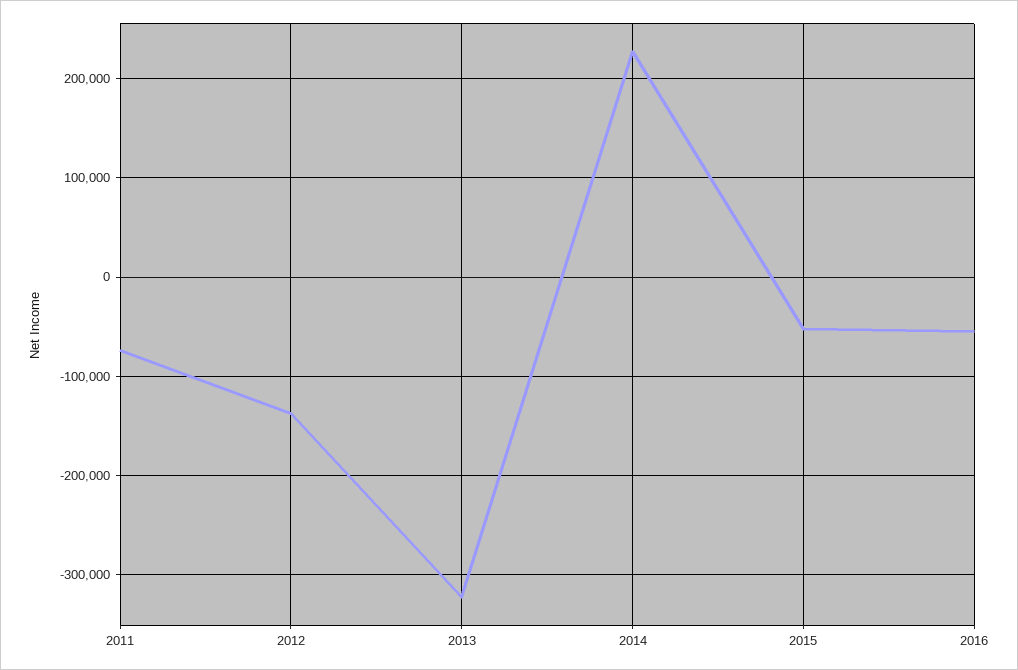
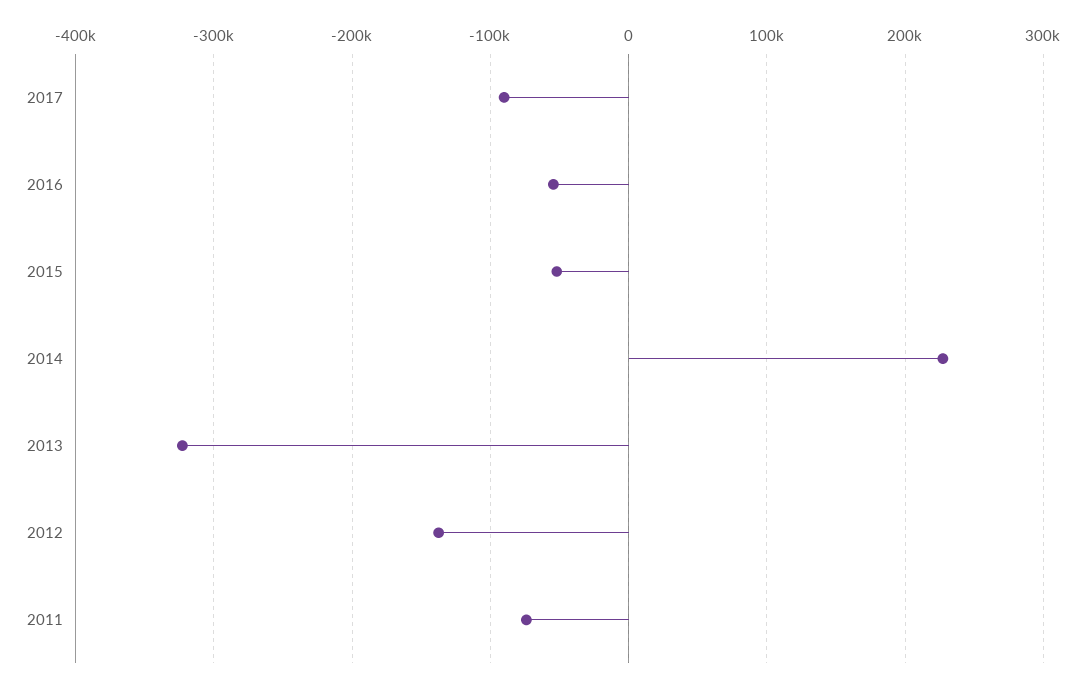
2017: none -> -90000

